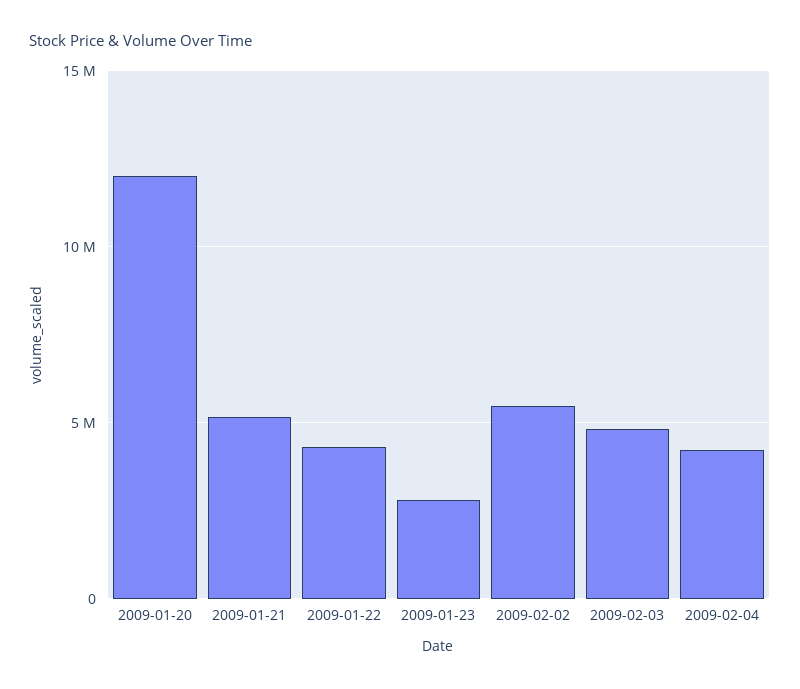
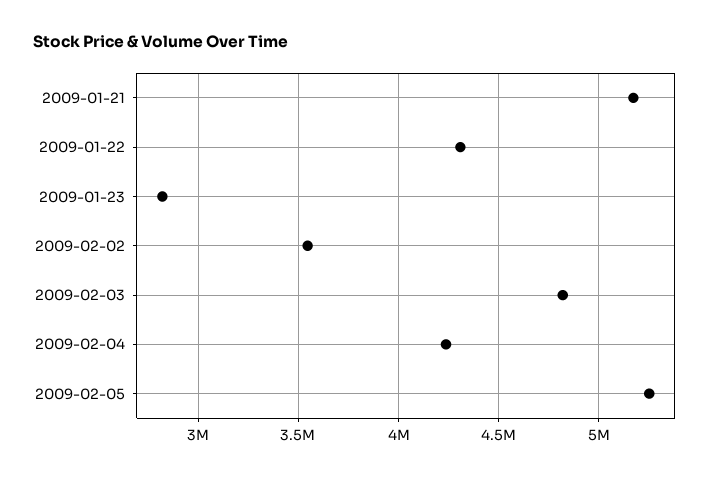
2009-01-20: 12000000 -> none
2009-02-02: 5500000 -> 3550000
2009-02-05: none -> 5250000

